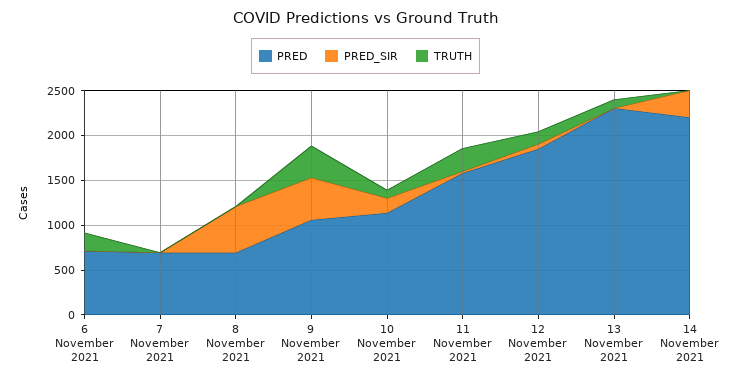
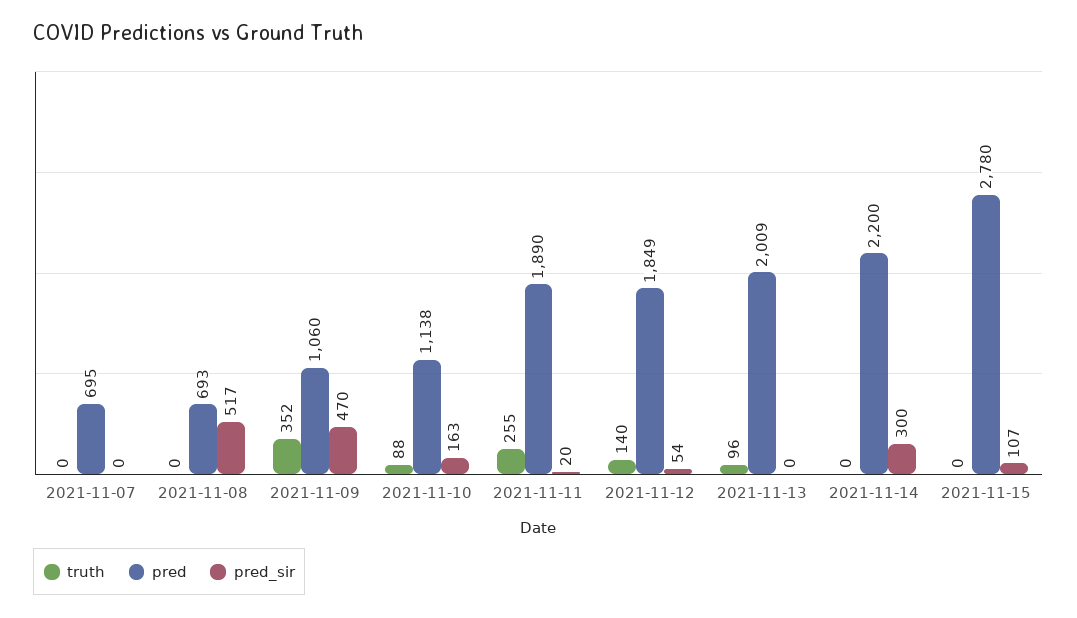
PRED, 6 November 2021: 700 -> none
PRED_SIR, 6 November 2021: 0 -> none
TRUTH, 6 November 2021: 200 -> none
PRED, 11 November 2021: 1600 -> 1890
PRED, 13 November 2021: 2300 -> 2009
TRUTH, 2021-11-15: none -> 0
PRED, 2021-11-15: none -> 2780
PRED_SIR, 2021-11-15: none -> 107

